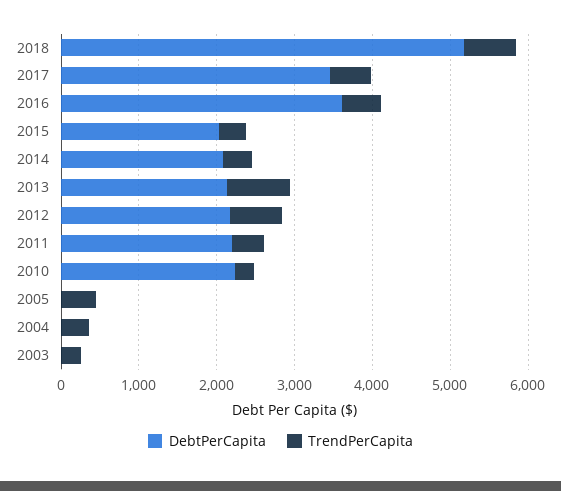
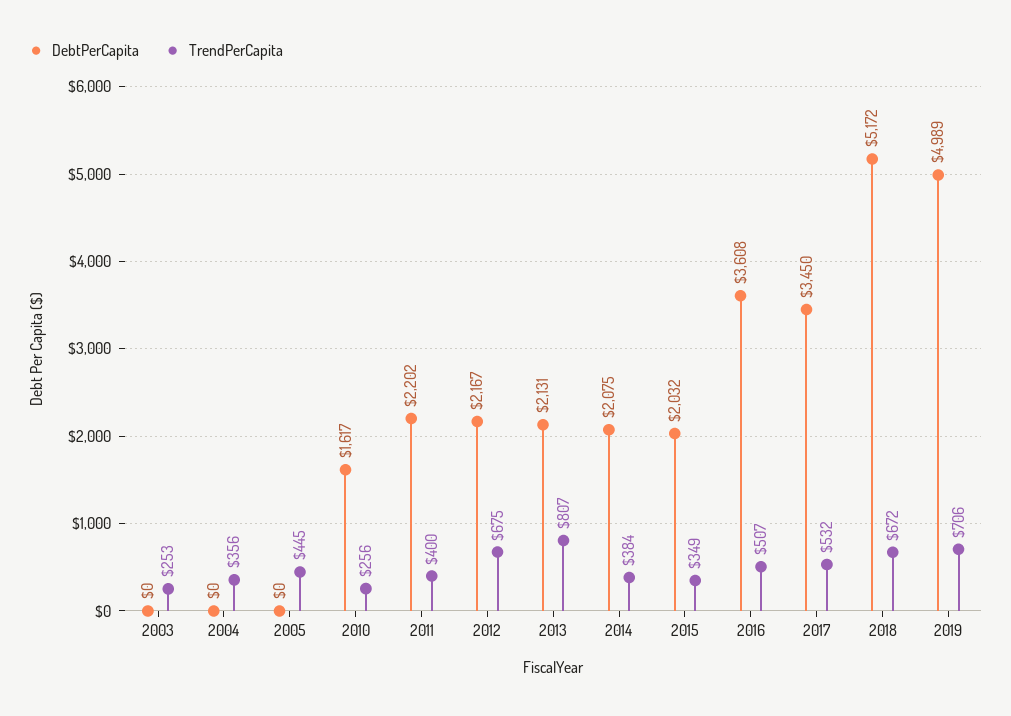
DebtPerCapita, 2010: 2200 -> 1617
DebtPerCapita, 2019: none -> 4989
TrendPerCapita, 2019: none -> 706

